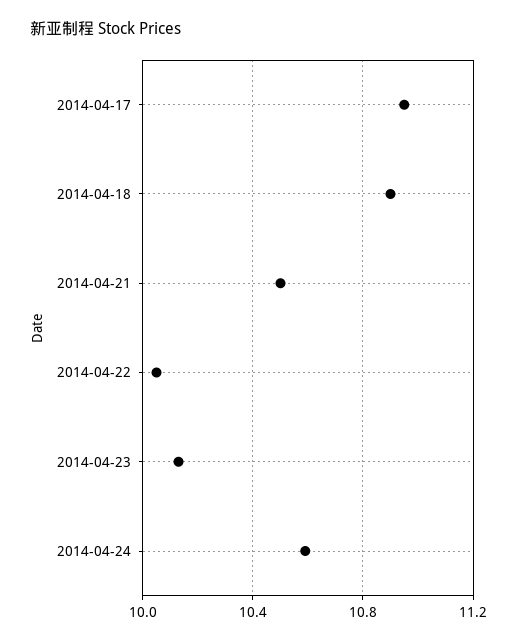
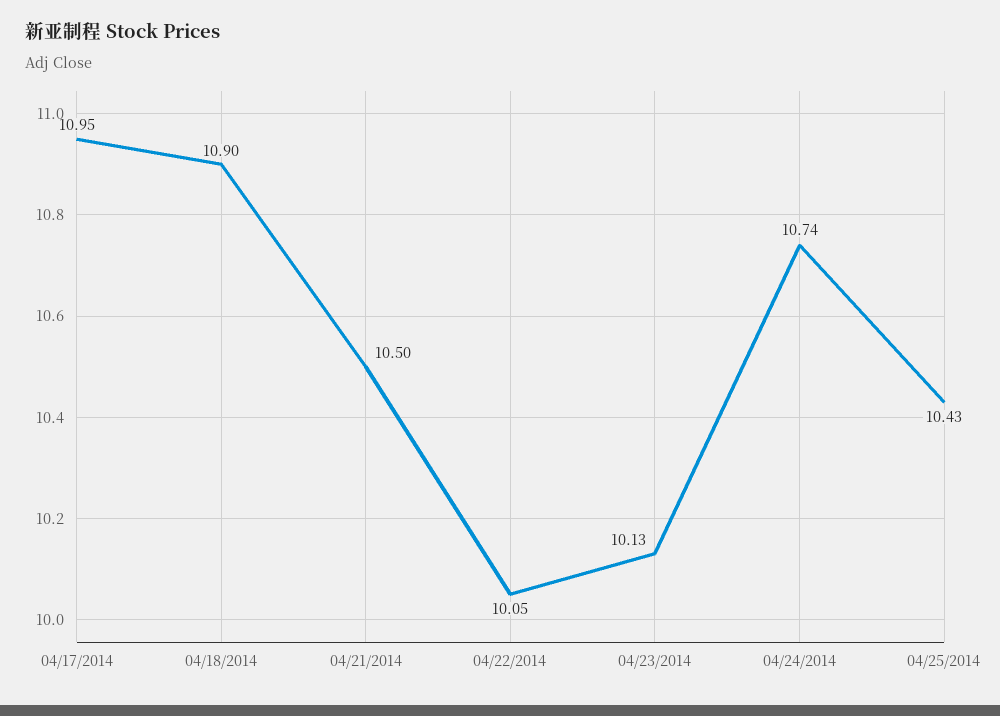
2014-04-24: 10.6 -> 10.74
04/25/2014: none -> 10.43

